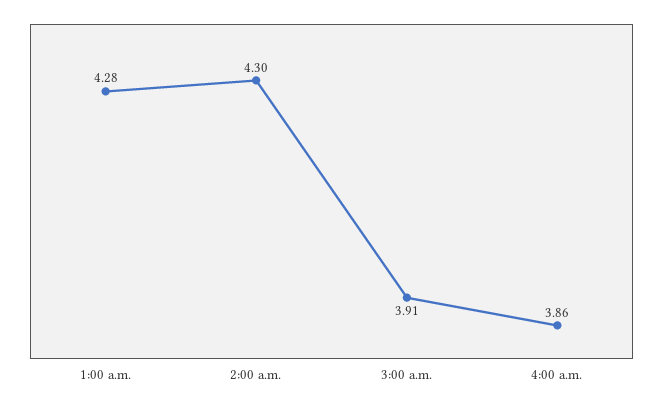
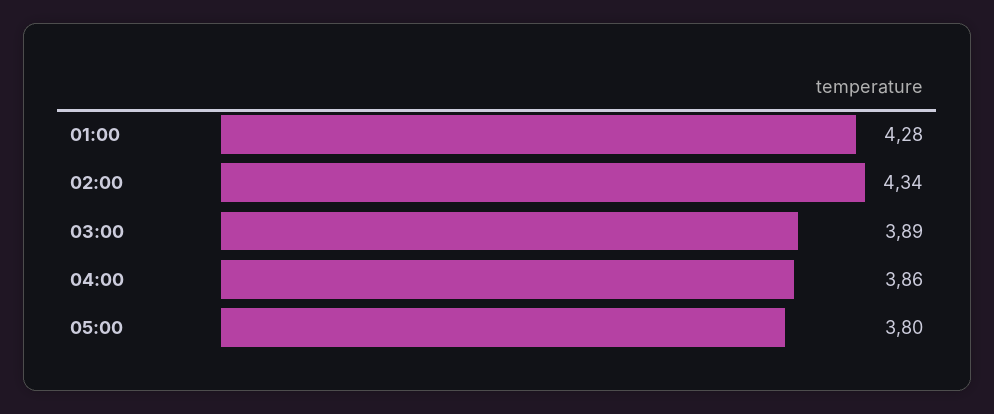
2:00 a.m.: 4.3 -> 4.34
3:00 a.m.: 3.91 -> 3.89
05:00: none -> 3.8

